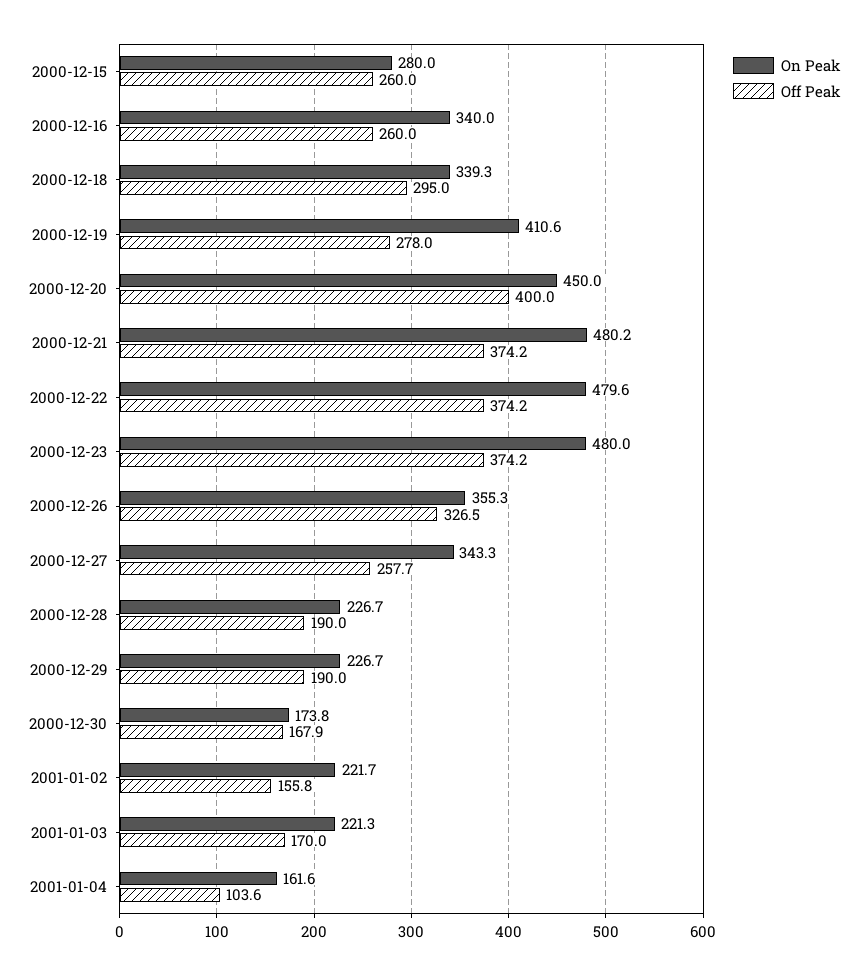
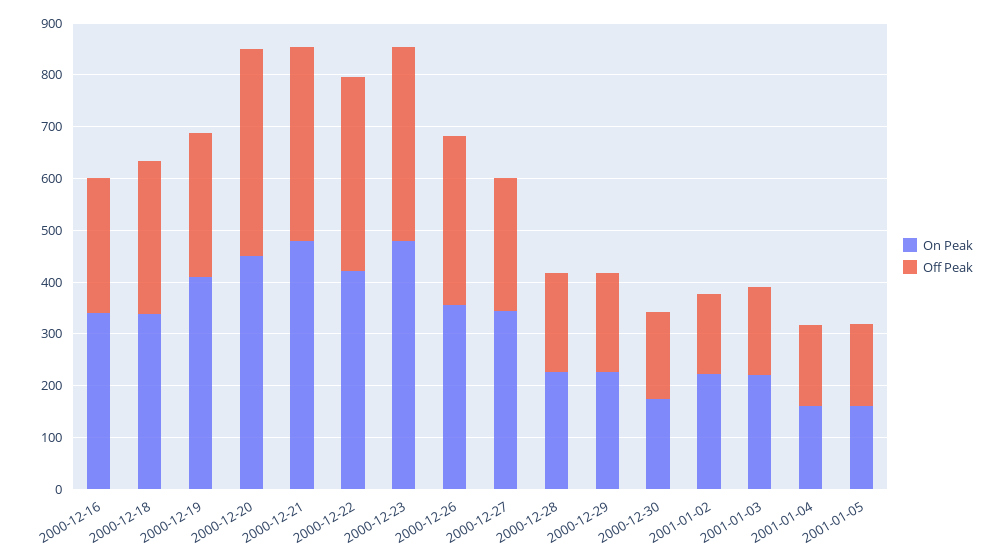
On Peak, 2000-12-15: 280 -> none
Off Peak, 2000-12-15: 260 -> none
On Peak, 2000-12-22: 479.6 -> 420
Off Peak, 2001-01-04: 103.6 -> 160
On Peak, 2001-01-05: none -> 160
Off Peak, 2001-01-05: none -> 160

